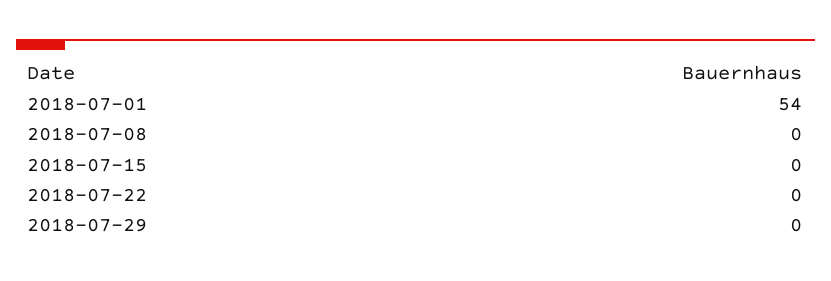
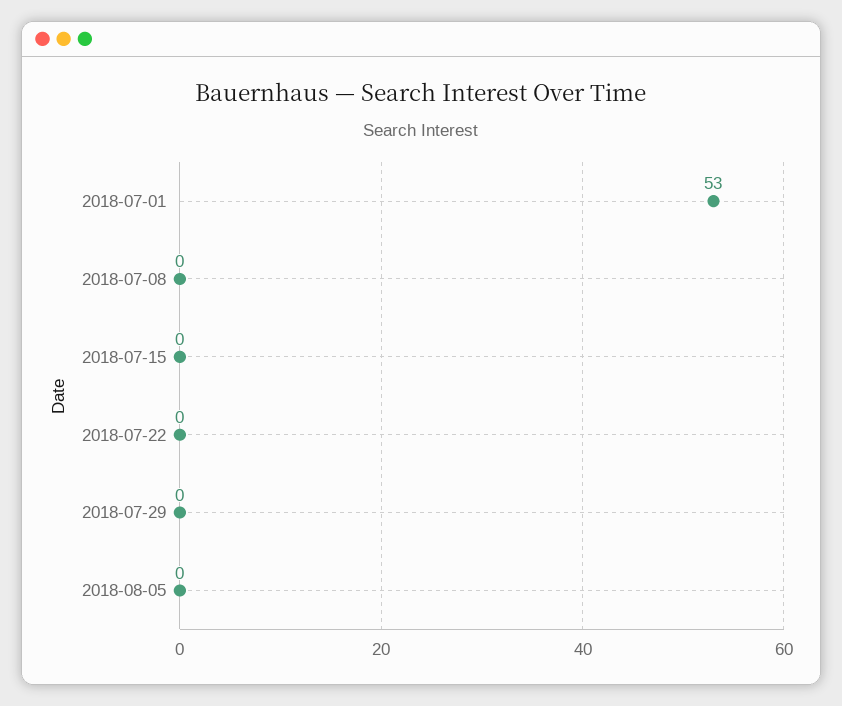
2018-07-01: 54 -> 53
2018-08-05: none -> 0

